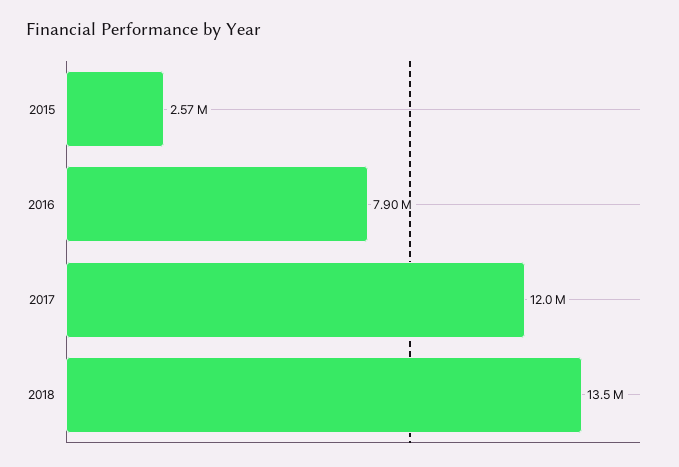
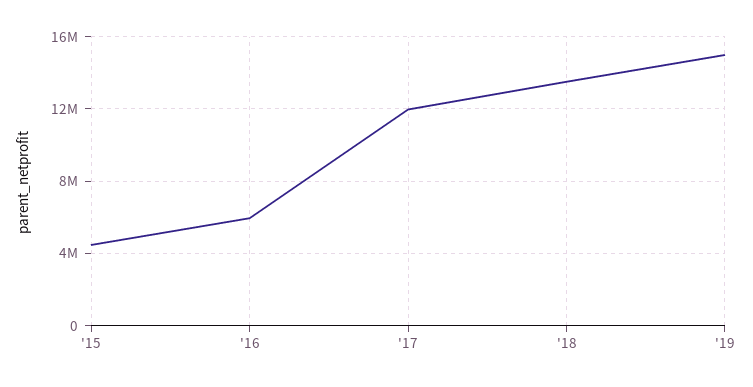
2015: 2570000 -> 4500000
2016: 7900000 -> 6000000
'19: none -> 15000000

